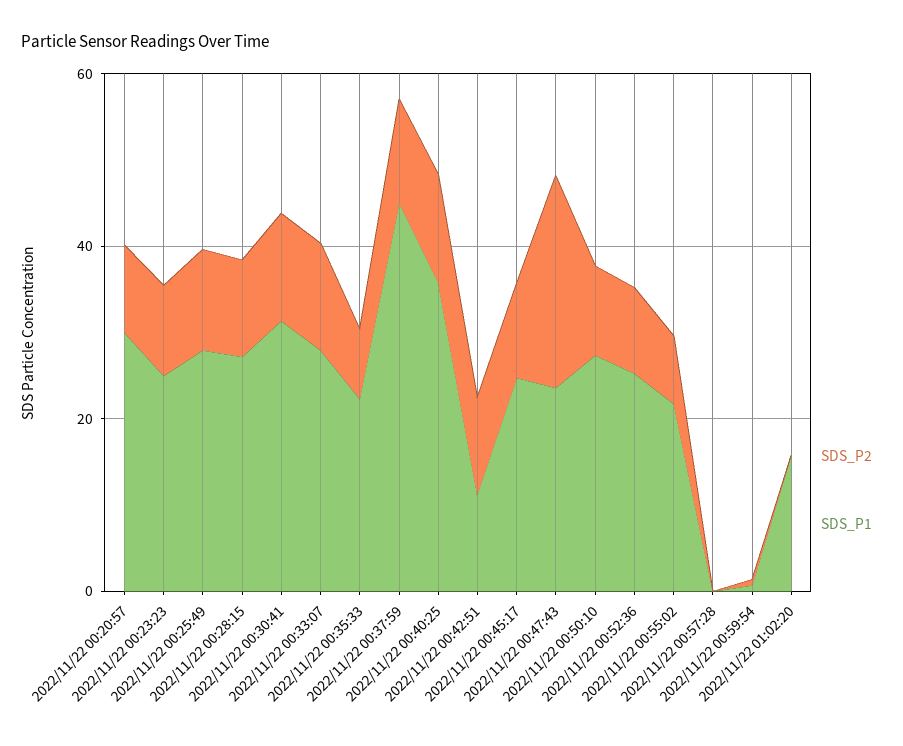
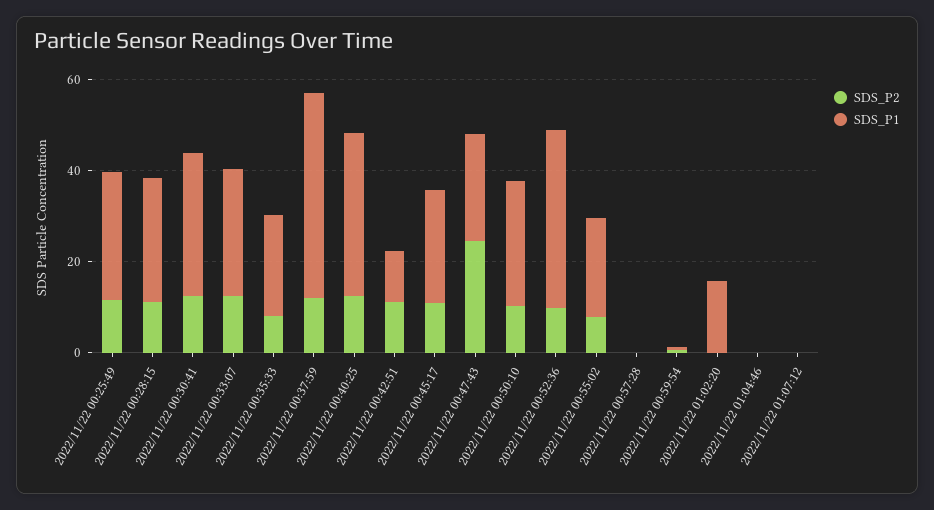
SDS_P2, 2022/11/22 00:20:57: 10 -> none
SDS_P1, 2022/11/22 00:20:57: 30 -> none
SDS_P2, 2022/11/22 00:23:23: 10 -> none
SDS_P1, 2022/11/22 00:23:23: 25 -> none
SDS_P1, 2022/11/22 00:52:36: 25 -> 40
SDS_P2, 2022/11/22 01:04:46: none -> 0
SDS_P1, 2022/11/22 01:04:46: none -> 0
SDS_P2, 2022/11/22 01:07:12: none -> 0
SDS_P1, 2022/11/22 01:07:12: none -> 0

